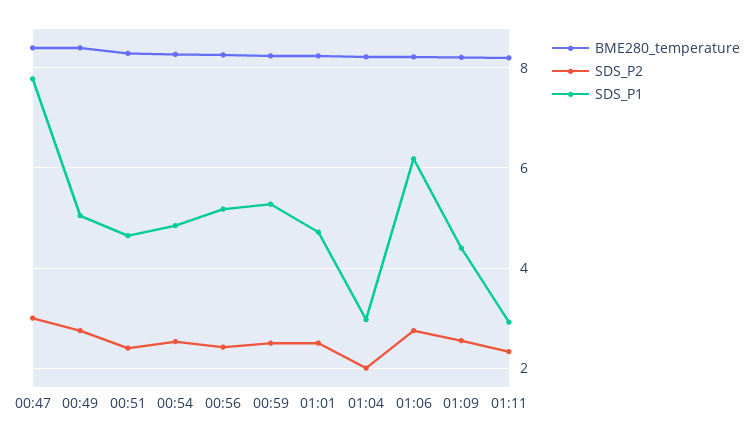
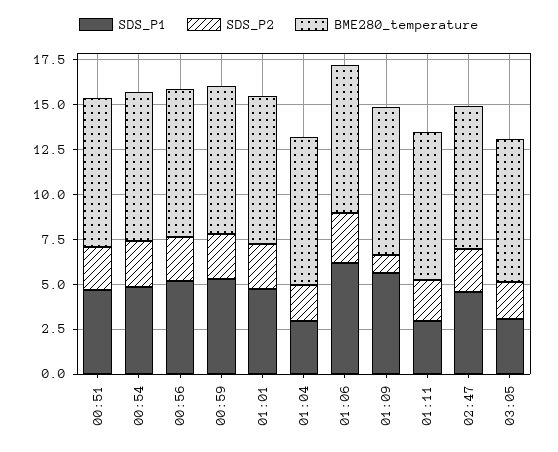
BME280_temperature, 00:47: 8.4 -> none
SDS_P2, 00:47: 3 -> none
SDS_P1, 00:47: 7.8 -> none
BME280_temperature, 00:49: 8.4 -> none
SDS_P2, 00:49: 2.8 -> none
SDS_P1, 00:49: 5 -> none
SDS_P2, 01:09: 2.6 -> 1
SDS_P1, 01:09: 4.4 -> 5.5
SDS_P1, 02:47: none -> 4.5
SDS_P2, 02:47: none -> 2.5
BME280_temperature, 02:47: none -> 8
SDS_P1, 03:05: none -> 3
SDS_P2, 03:05: none -> 2
BME280_temperature, 03:05: none -> 8

